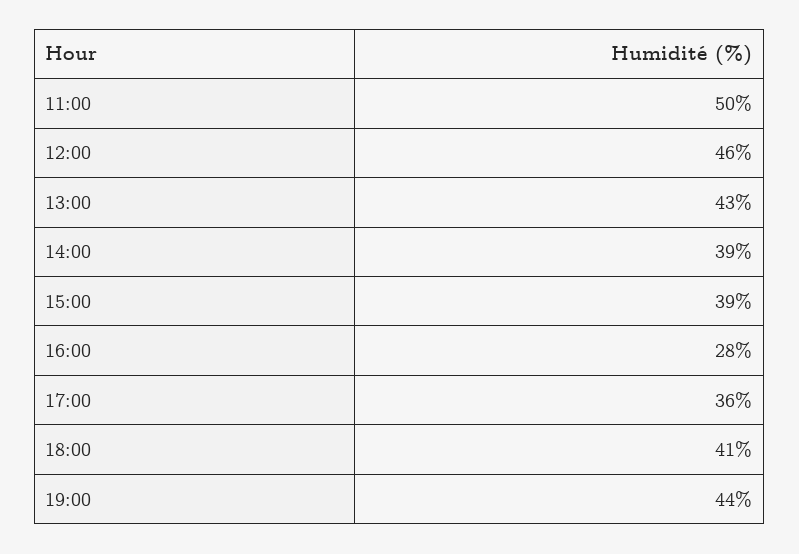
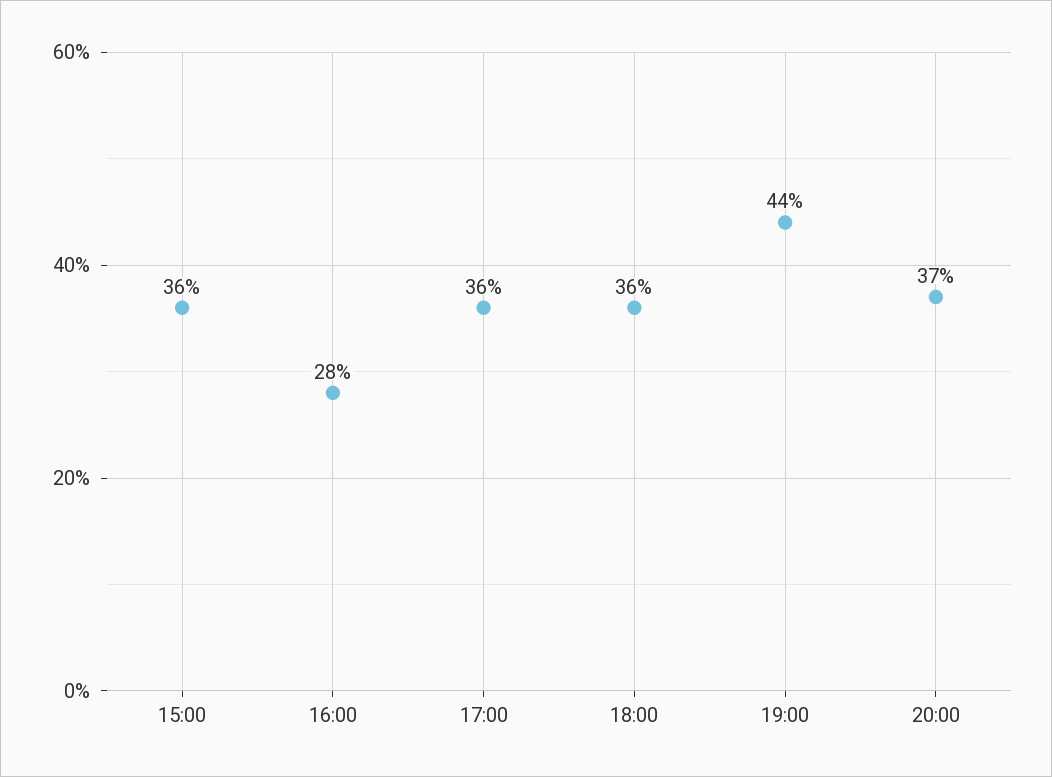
11:00: 50 -> none
12:00: 46 -> none
13:00: 43 -> none
14:00: 39 -> none
15:00: 39 -> 36
18:00: 41 -> 36
20:00: none -> 37

